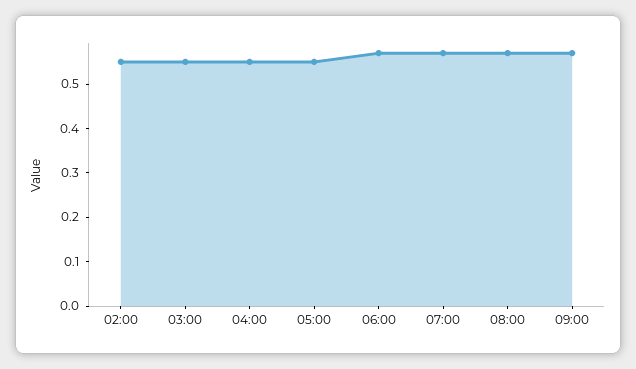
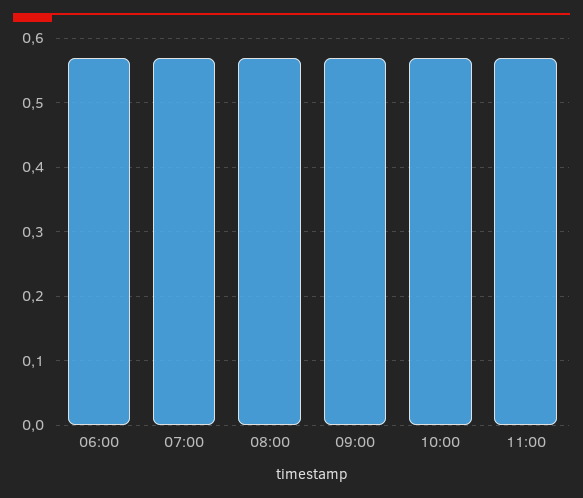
02:00: 0.55 -> none
03:00: 0.55 -> none
04:00: 0.55 -> none
05:00: 0.55 -> none
10:00: none -> 0.57
11:00: none -> 0.57

